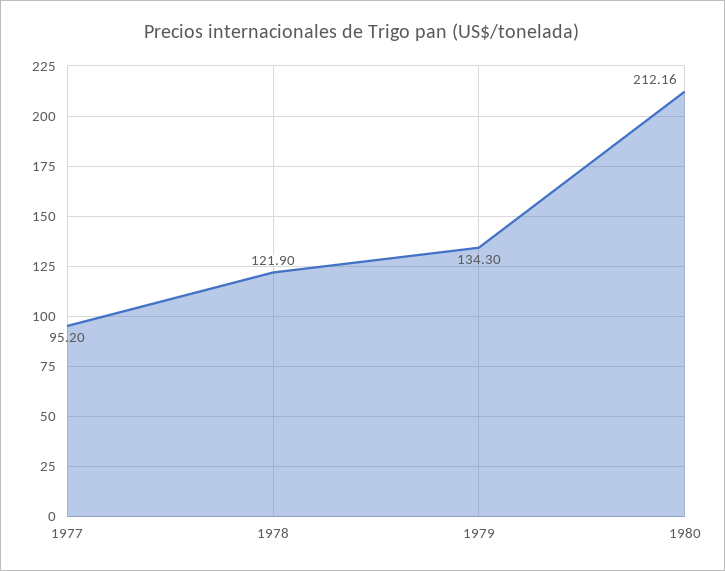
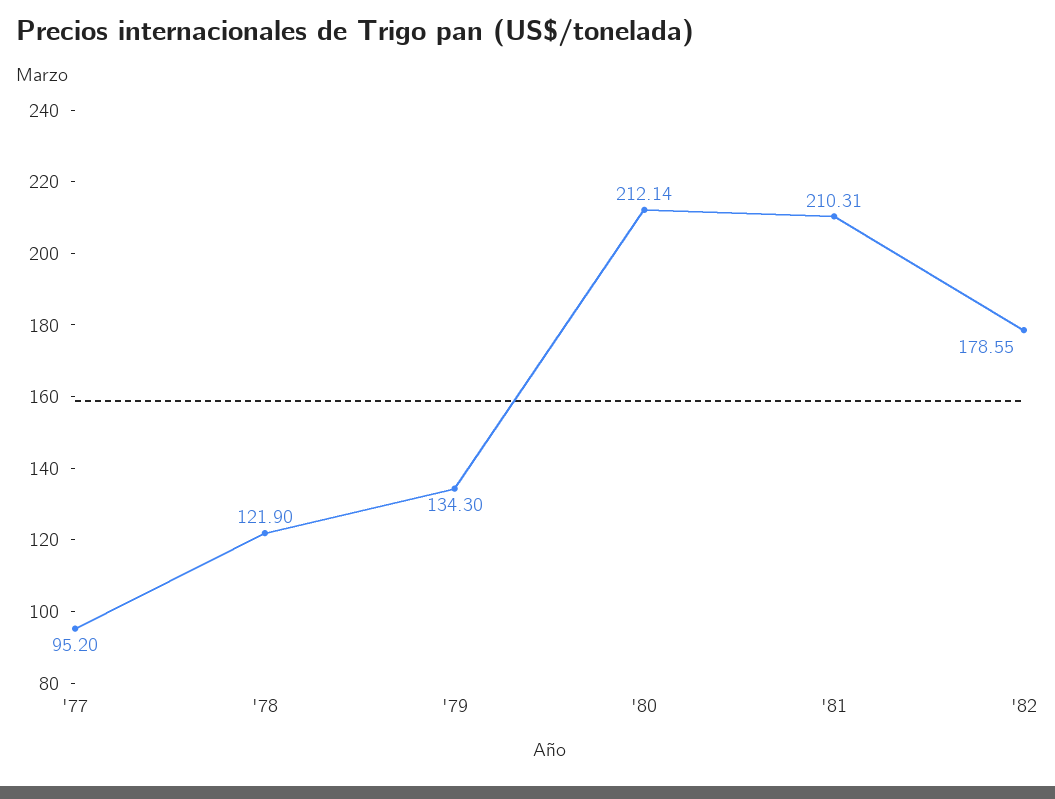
1980: 212.16 -> 212.14
'81: none -> 210.31
'82: none -> 178.55

